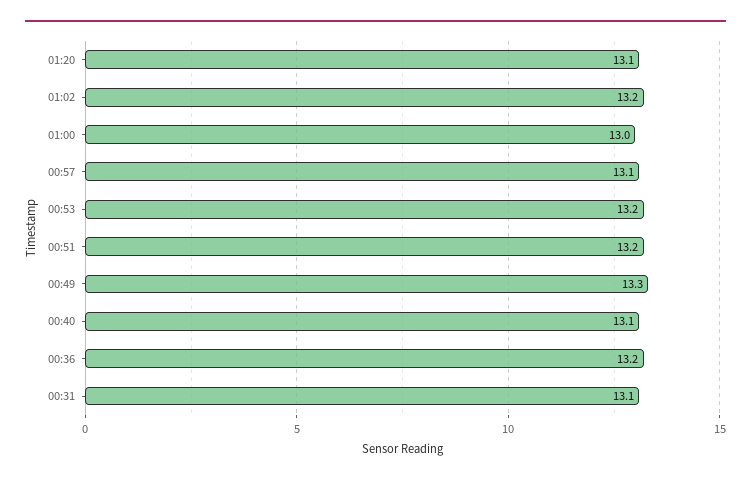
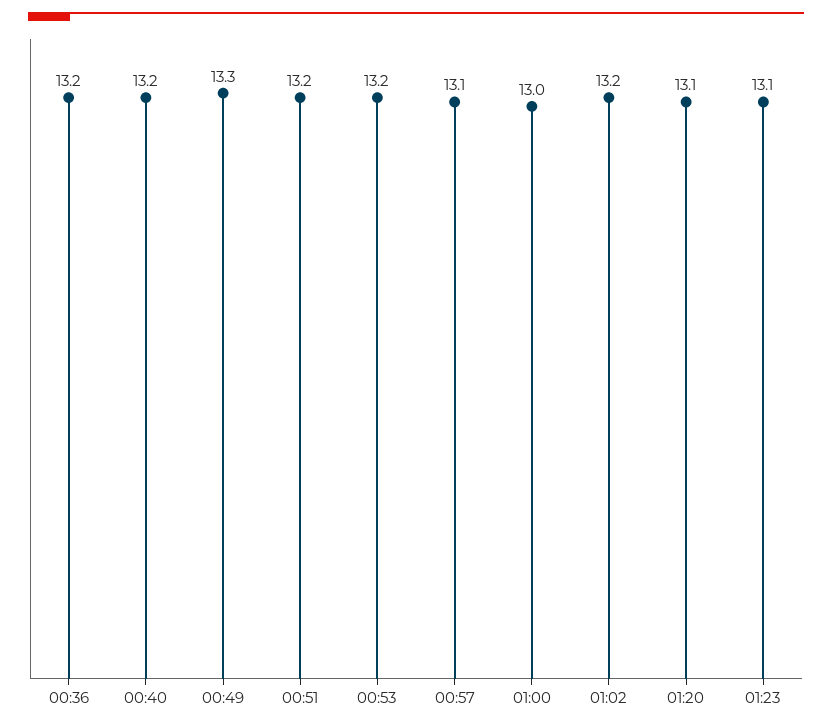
00:40: 13.1 -> 13.2
00:31: 13.1 -> none
01:23: none -> 13.1

